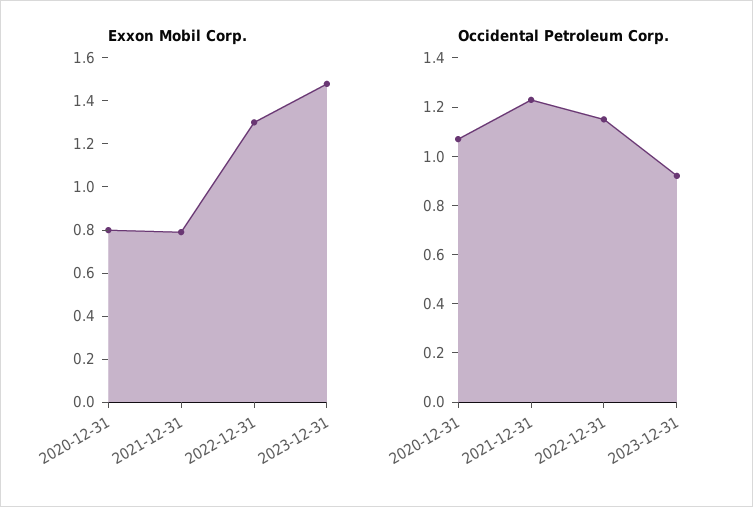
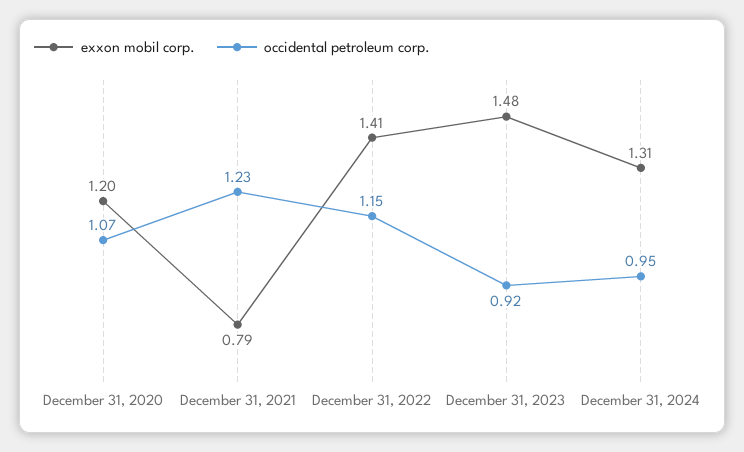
Exxon Mobil Corp., 2020-12-31: 0.8 -> 1.2
Exxon Mobil Corp., 2022-12-31: 1.3 -> 1.41
Exxon Mobil Corp., December 31, 2024: none -> 1.31
Occidental Petroleum Corp., December 31, 2024: none -> 0.95

